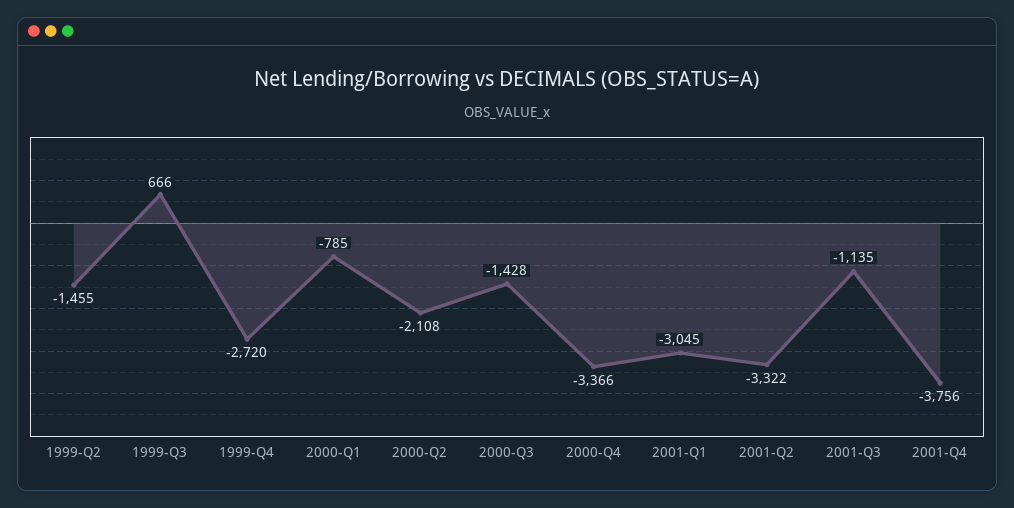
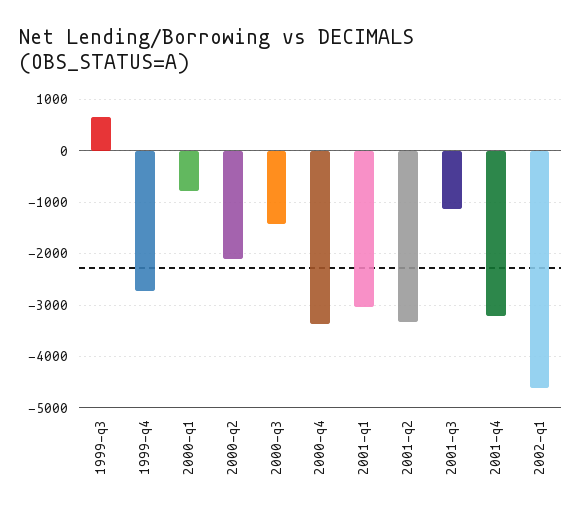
1999-Q2: -1455 -> none
2001-Q4: -3756 -> -3200
2002-q1: none -> -4600

